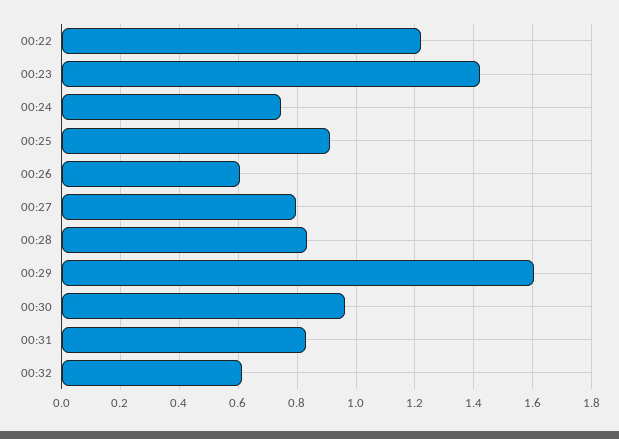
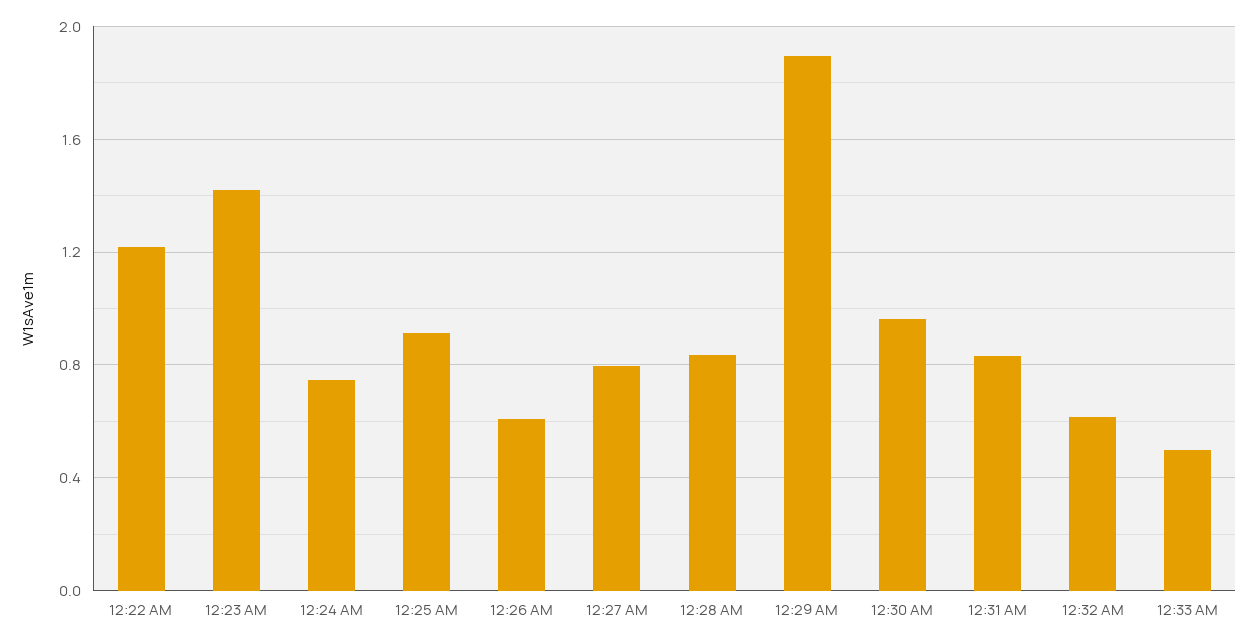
00:29: 1.6 -> 1.9
12:33 AM: none -> 0.5

